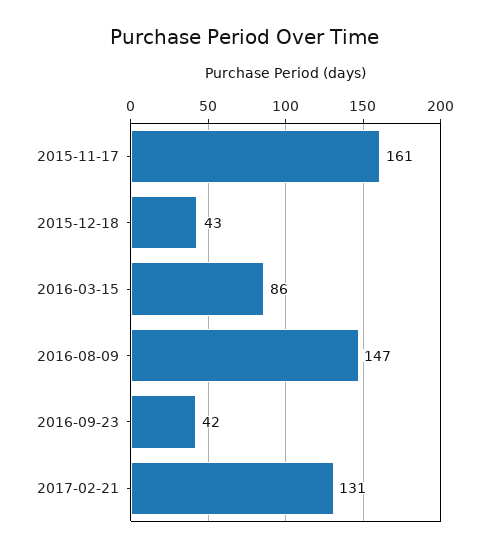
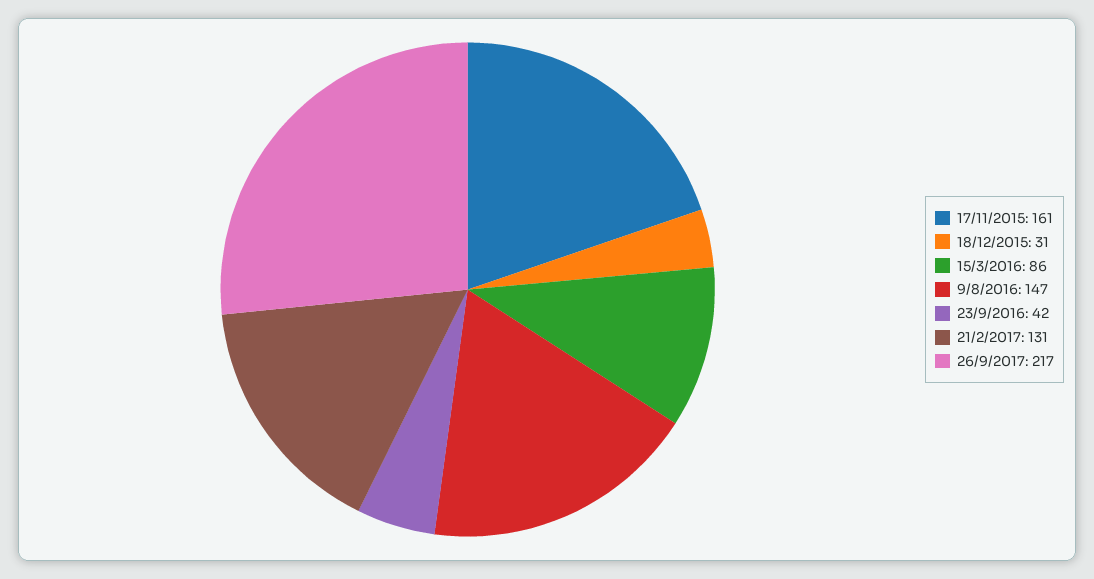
2015-12-18: 43 -> 31
26/9/2017: none -> 217

